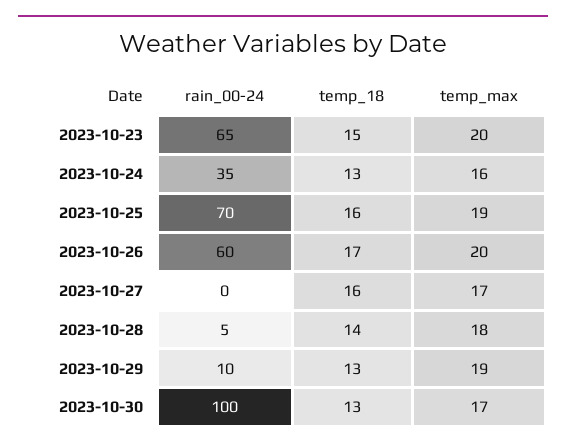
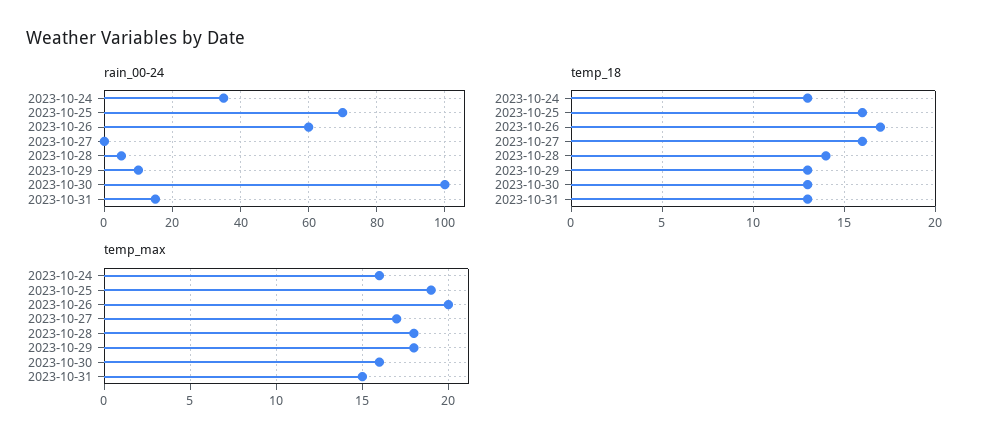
rain_00-24, 2023-10-23: 65 -> none
temp_18, 2023-10-23: 15 -> none
temp_max, 2023-10-23: 20 -> none
temp_max, 2023-10-29: 19 -> 18
temp_max, 2023-10-30: 17 -> 16
rain_00-24, 2023-10-31: none -> 15
temp_18, 2023-10-31: none -> 13
temp_max, 2023-10-31: none -> 15

